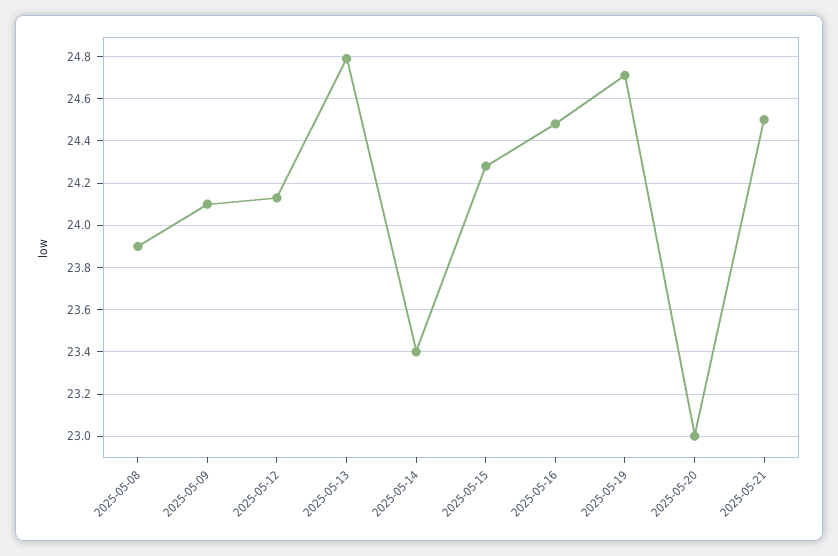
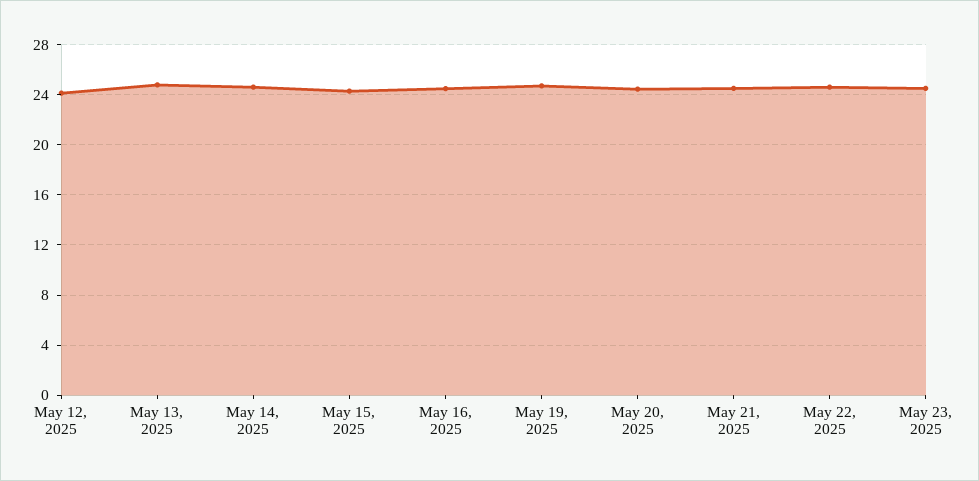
2025-05-08: 23.9 -> none
2025-05-09: 24.1 -> none
2025-05-14: 23.4 -> 24.5
2025-05-20: 23 -> 24.5
May 22, 2025: none -> 24.5
May 23, 2025: none -> 24.5

